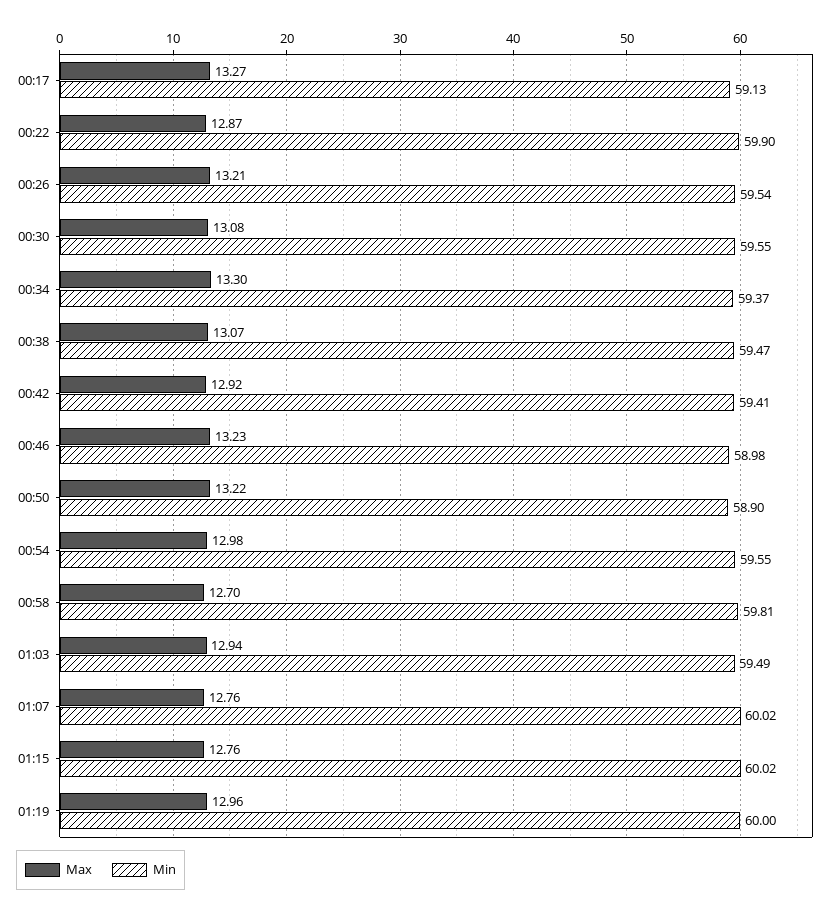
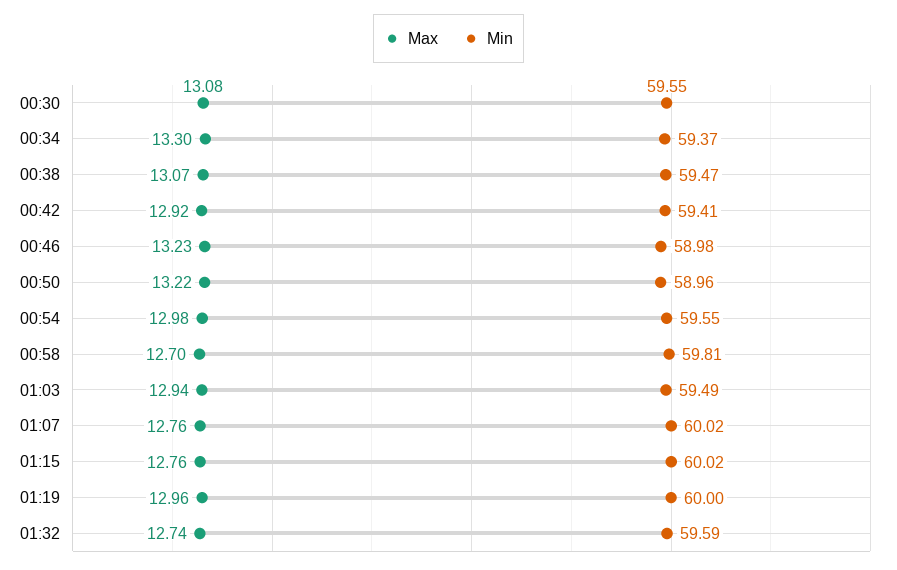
Max, 00:17: 13.27 -> none
Min, 00:17: 59.13 -> none
Max, 00:22: 12.87 -> none
Min, 00:22: 59.9 -> none
Max, 00:26: 13.21 -> none
Min, 00:26: 59.54 -> none
Min, 00:50: 58.9 -> 58.96
Max, 01:32: none -> 12.74
Min, 01:32: none -> 59.59

